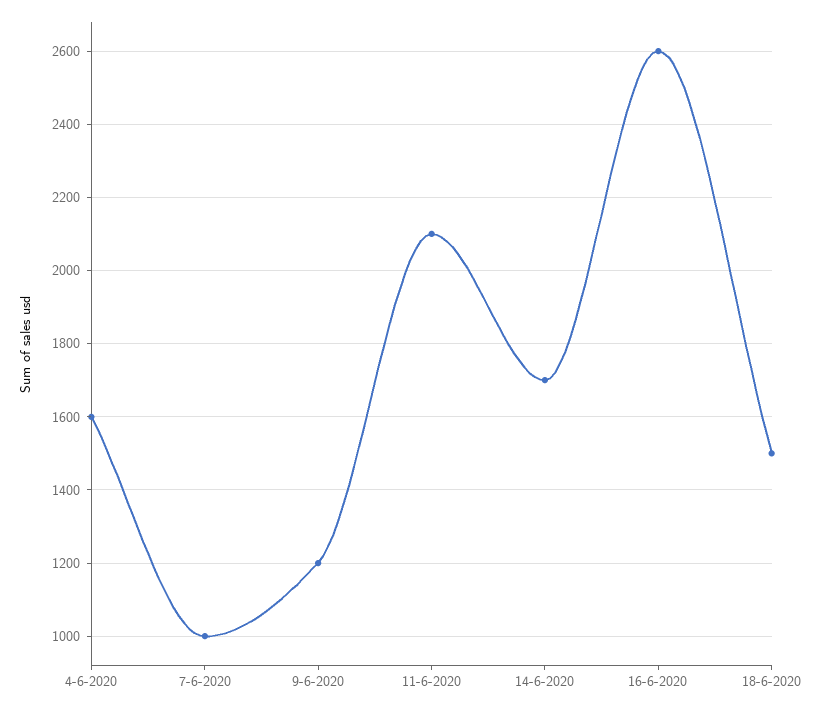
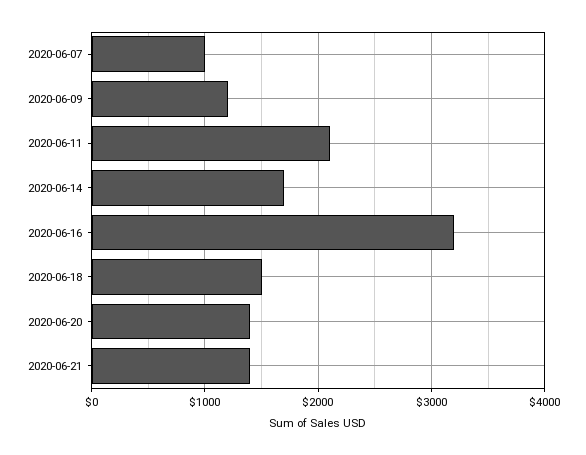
4-6-2020: 1600 -> none
16-6-2020: 2600 -> 3200
2020-06-20: none -> 1400
2020-06-21: none -> 1400

